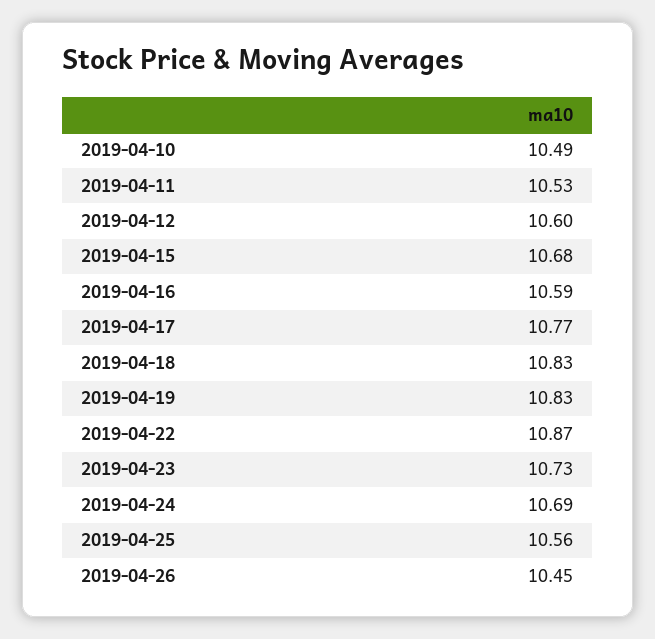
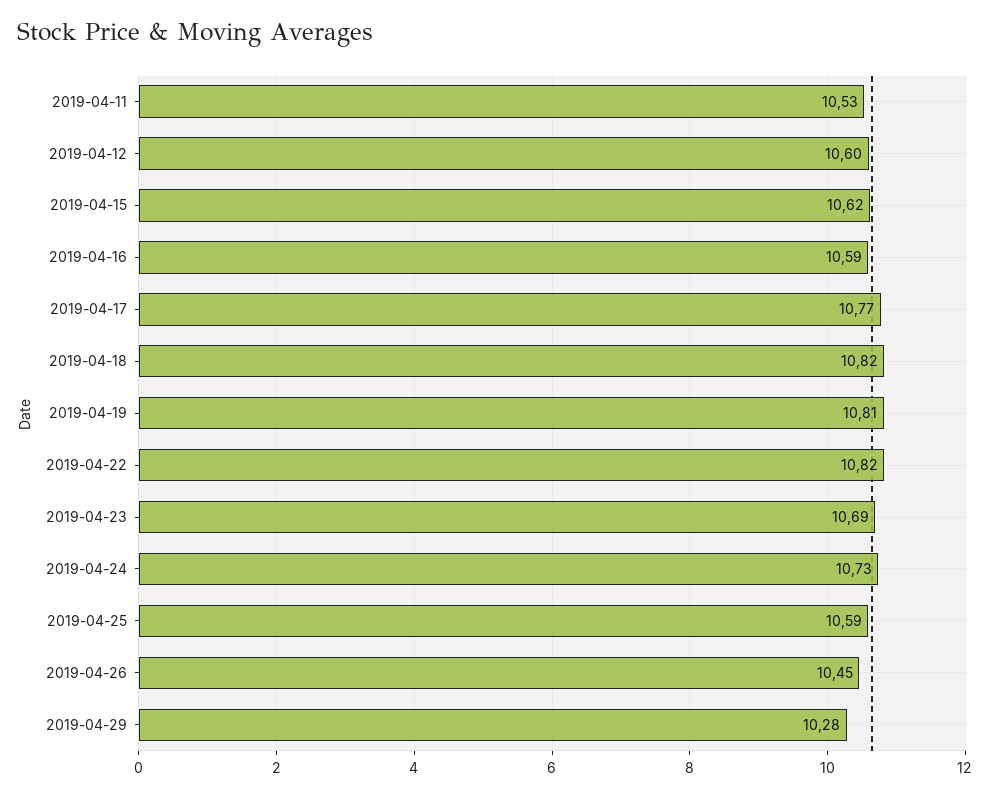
2019-04-10: 10.49 -> none
2019-04-15: 10.68 -> 10.62
2019-04-18: 10.83 -> 10.82
2019-04-19: 10.83 -> 10.81
2019-04-22: 10.87 -> 10.82
2019-04-23: 10.73 -> 10.69
2019-04-24: 10.69 -> 10.73
2019-04-25: 10.56 -> 10.59
2019-04-29: none -> 10.28

